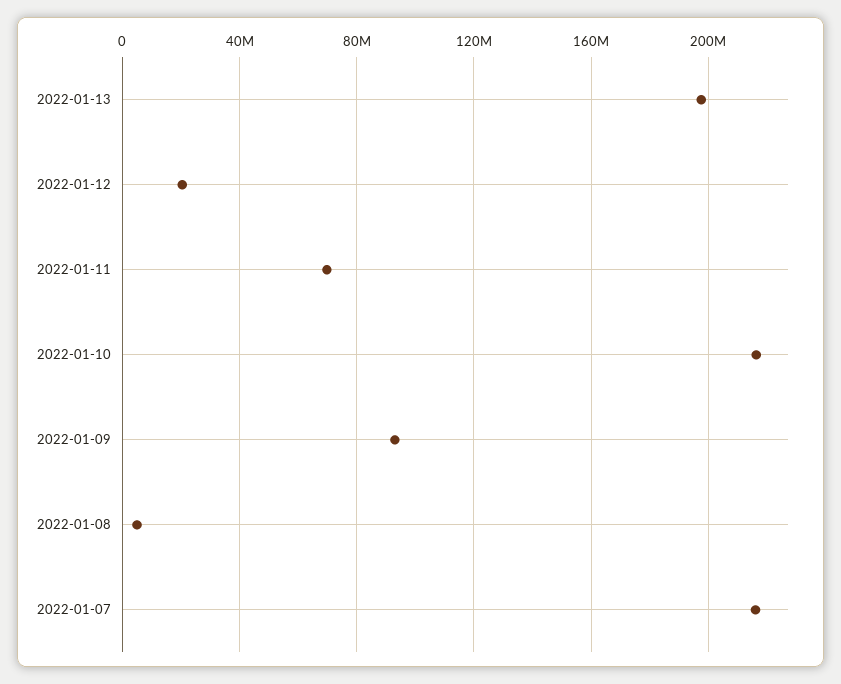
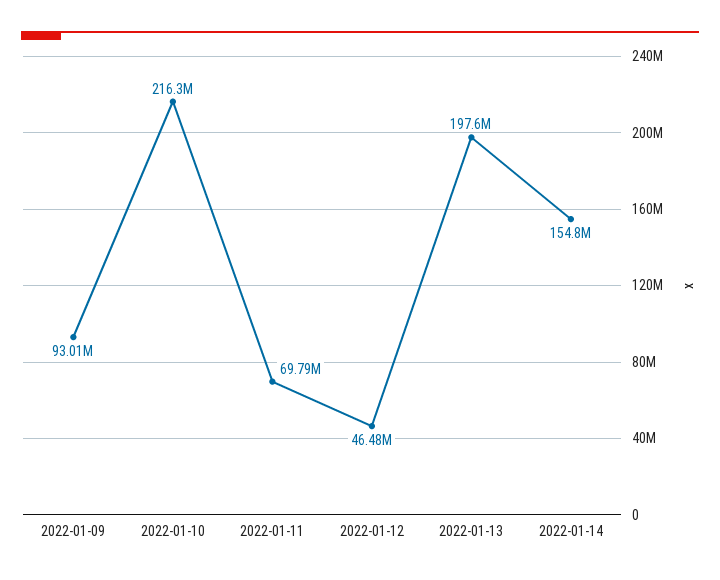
2022-01-12: 20000000 -> 46480000
2022-01-08: 5000000 -> none
2022-01-07: 215000000 -> none
2022-01-14: none -> 154800000

